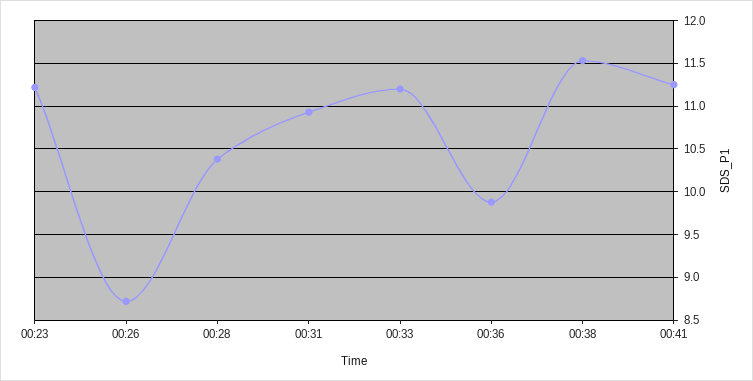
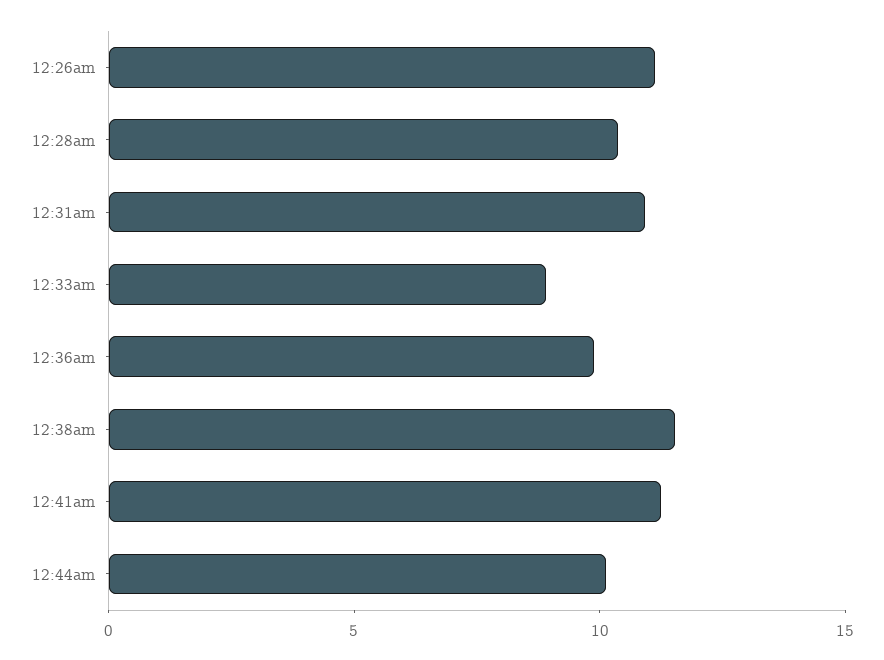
00:23: 11.2 -> none
00:26: 8.7 -> 11
00:33: 11.2 -> 9
12:44am: none -> 10

